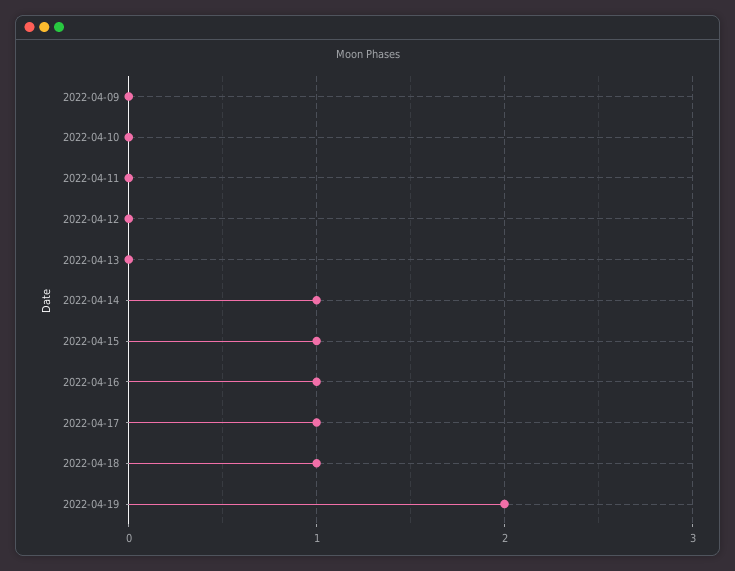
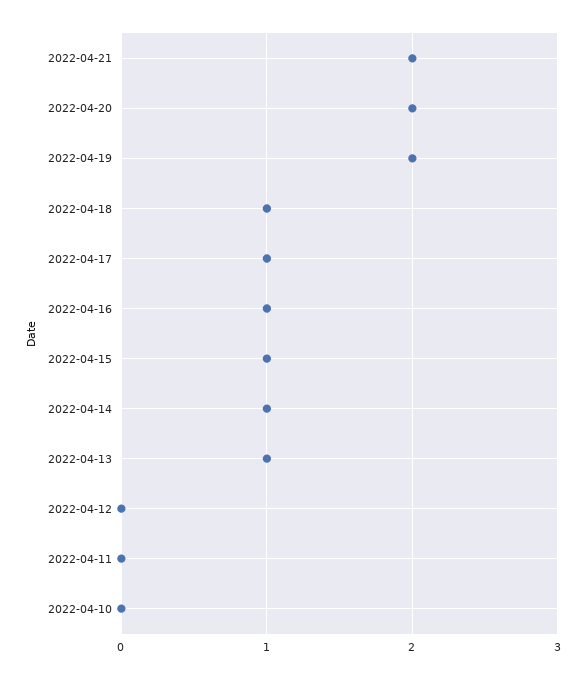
2022-04-09: 0 -> none
2022-04-13: 0 -> 1
2022-04-21: none -> 2
2022-04-20: none -> 2

